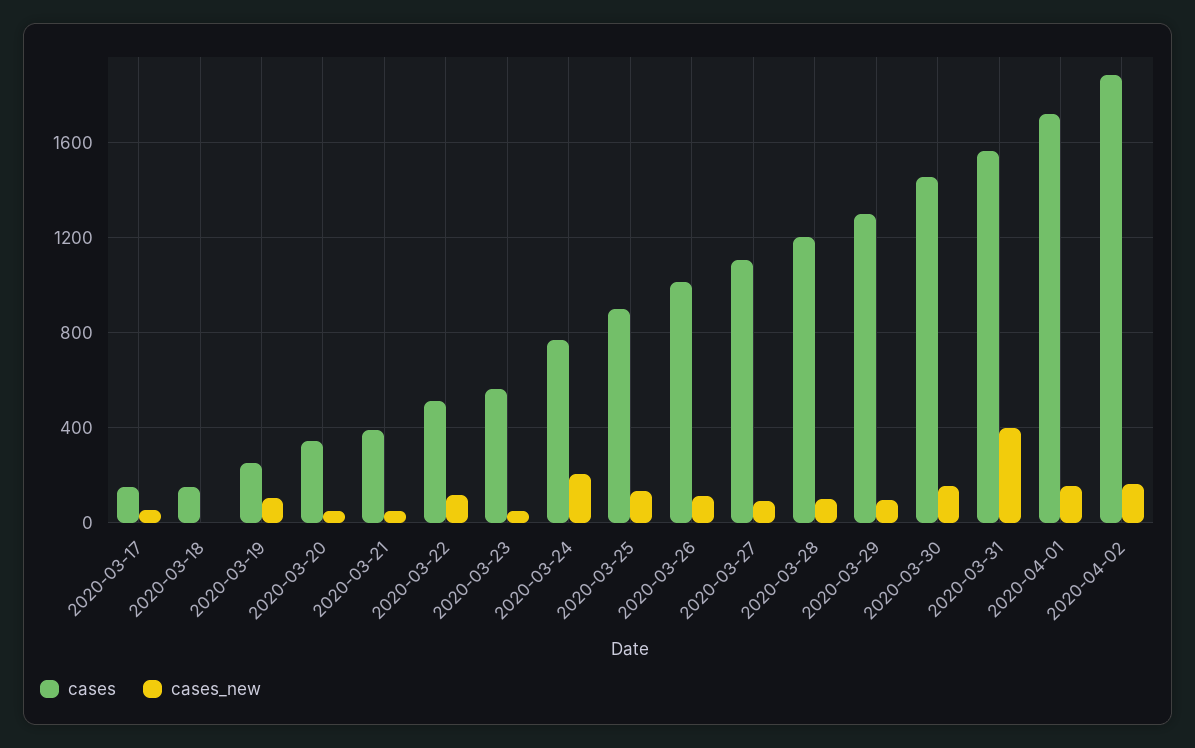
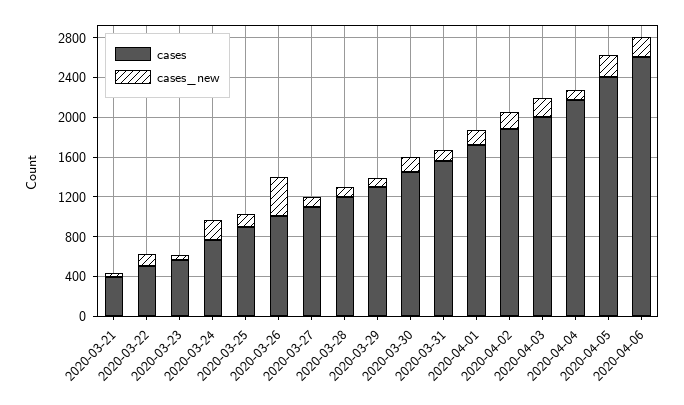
cases, 2020-03-17: 150 -> none
cases_new, 2020-03-17: 50 -> none
cases, 2020-03-18: 150 -> none
cases_new, 2020-03-18: 0 -> none
cases, 2020-03-19: 250 -> none
cases_new, 2020-03-19: 100 -> none
cases, 2020-03-20: 350 -> none
cases_new, 2020-03-20: 50 -> none
cases_new, 2020-03-26: 100 -> 400
cases_new, 2020-03-31: 400 -> 100
cases, 2020-04-03: none -> 2000
cases_new, 2020-04-03: none -> 200
cases, 2020-04-04: none -> 2200
cases_new, 2020-04-04: none -> 100
cases, 2020-04-05: none -> 2400
cases_new, 2020-04-05: none -> 200
cases, 2020-04-06: none -> 2600
cases_new, 2020-04-06: none -> 200

